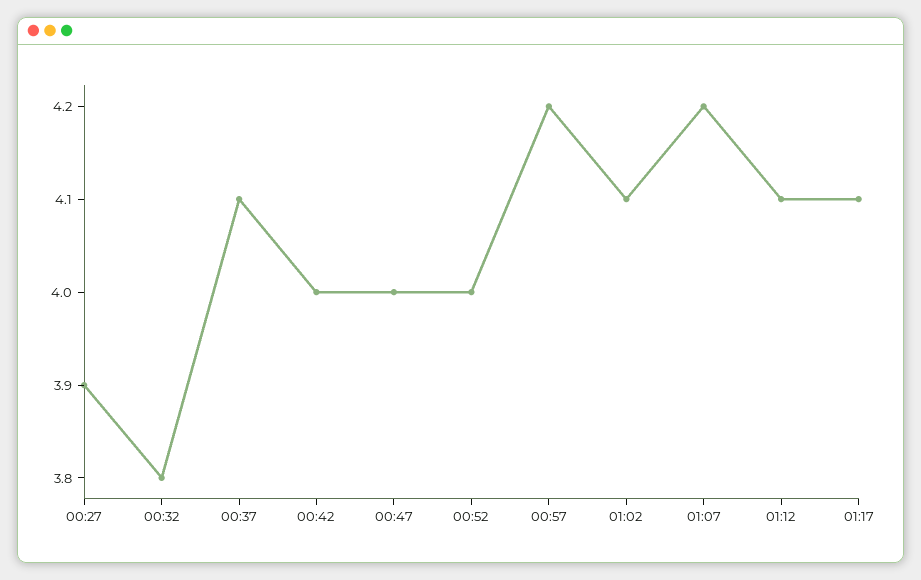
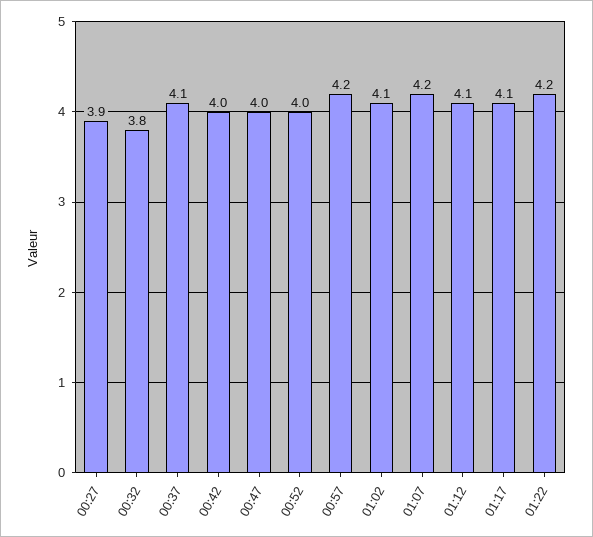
01:22: none -> 4.2

